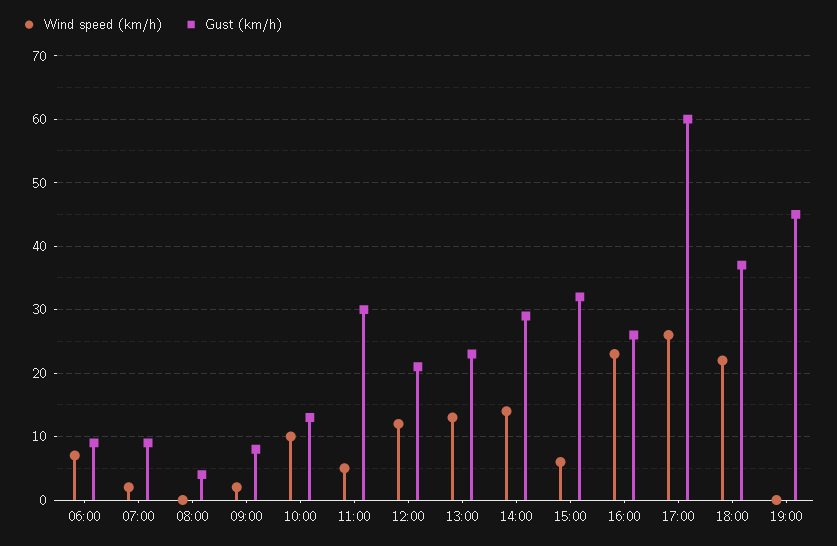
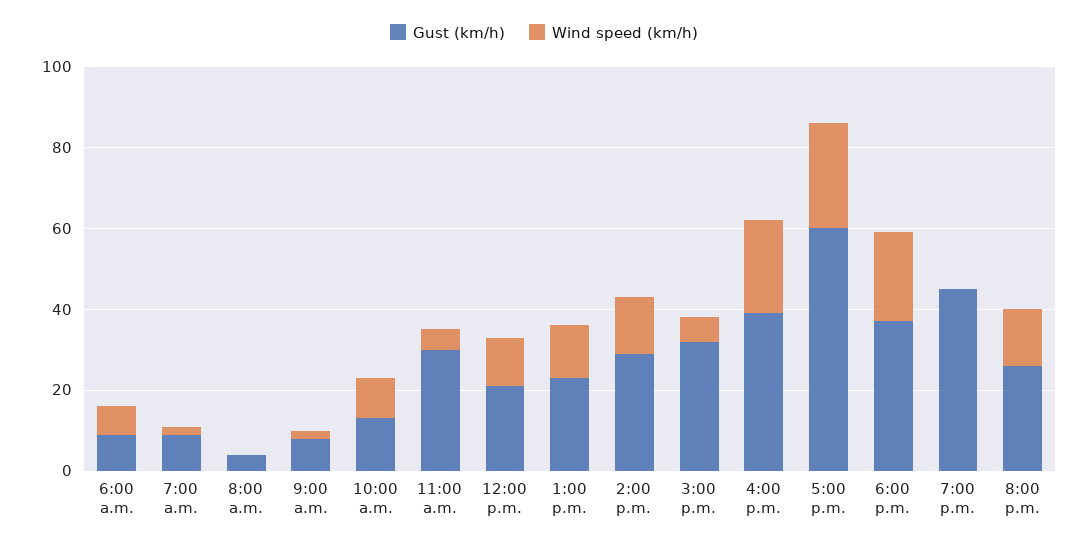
Gust (km/h), 16:00: 26 -> 40
Gust (km/h), 8:00 p.m.: none -> 25
Wind speed (km/h), 8:00 p.m.: none -> 15

